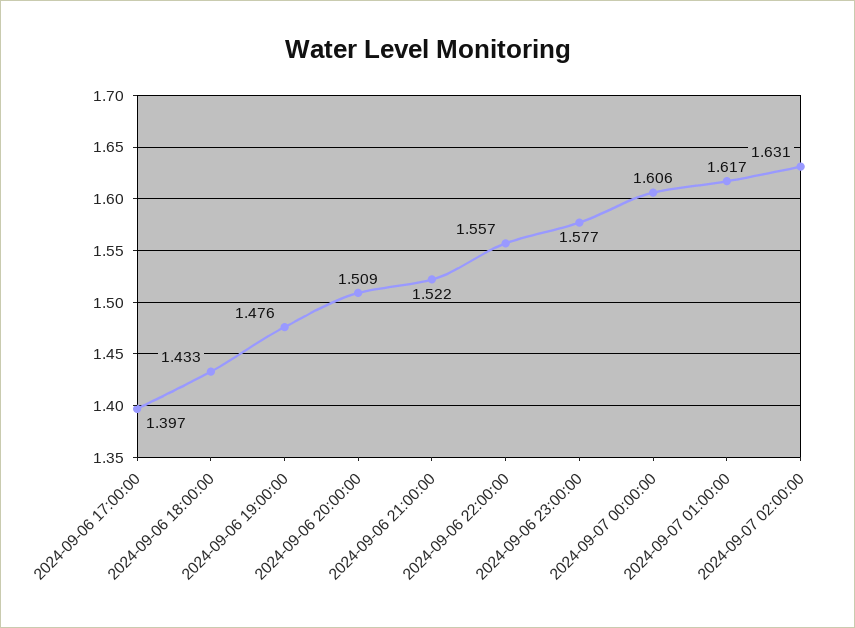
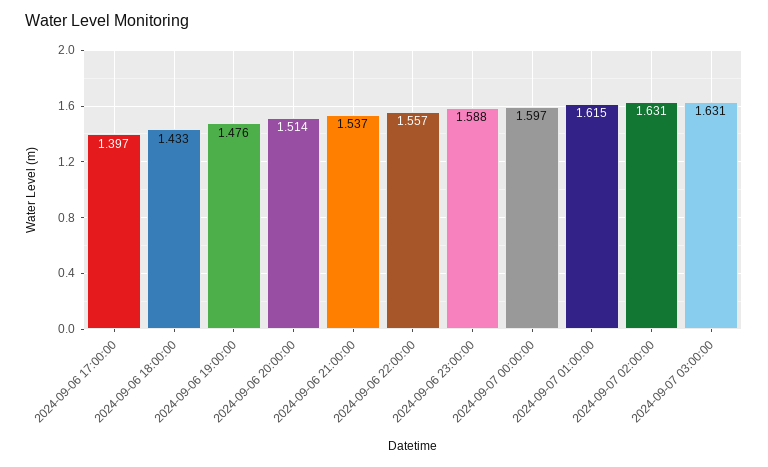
2024-09-06 20:00:00: 1.509 -> 1.514
2024-09-06 21:00:00: 1.522 -> 1.537
2024-09-06 23:00:00: 1.577 -> 1.588
2024-09-07 00:00:00: 1.606 -> 1.597
2024-09-07 01:00:00: 1.617 -> 1.615
2024-09-07 03:00:00: none -> 1.631

